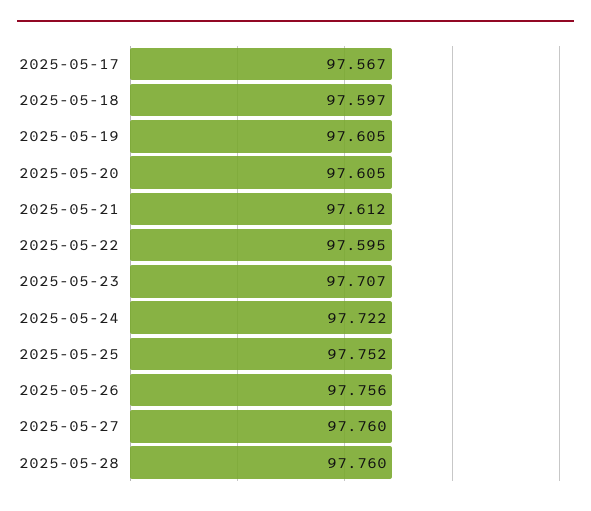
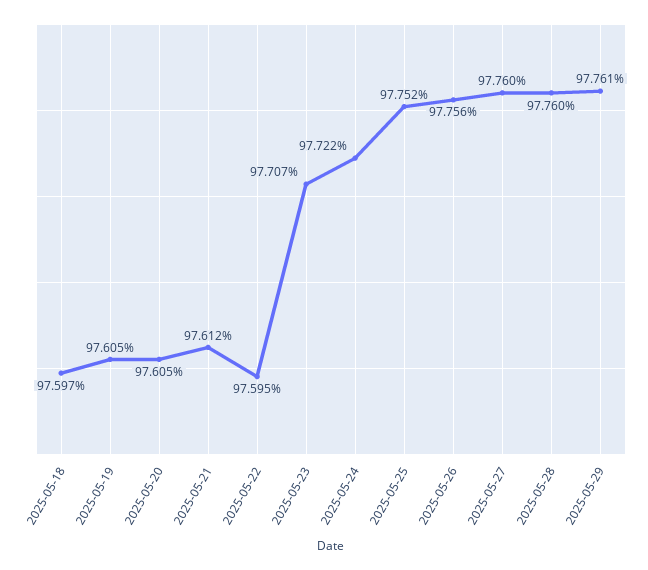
2025-05-17: 97.567 -> none
2025-05-29: none -> 97.761

